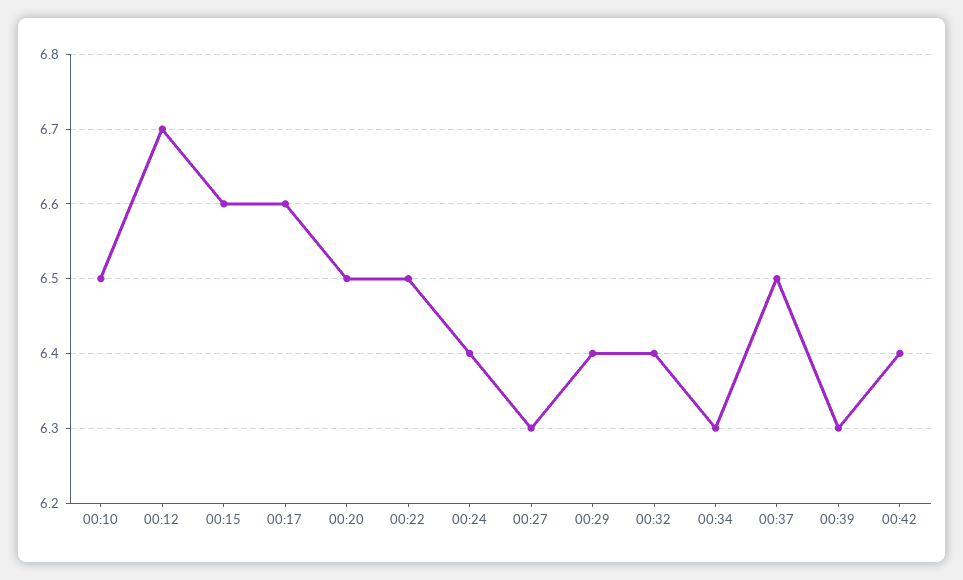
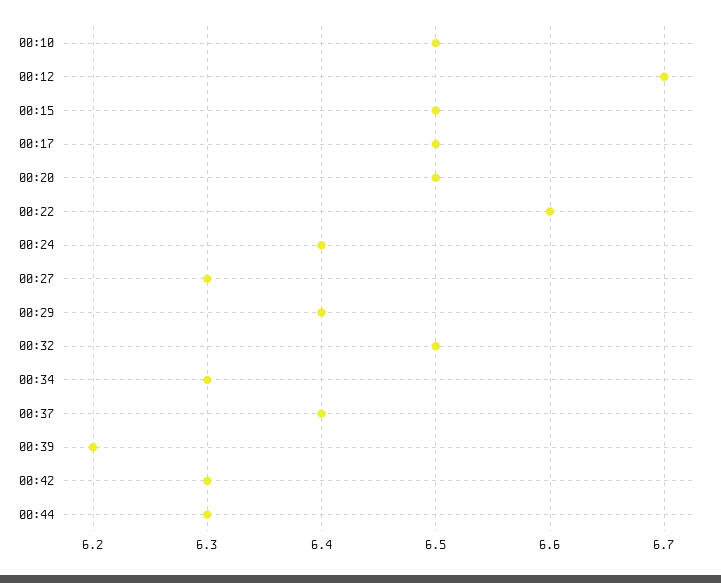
00:15: 6.6 -> 6.5
00:17: 6.6 -> 6.5
00:22: 6.5 -> 6.6
00:32: 6.4 -> 6.5
00:37: 6.5 -> 6.4
00:39: 6.3 -> 6.2
00:42: 6.4 -> 6.3
00:44: none -> 6.3

